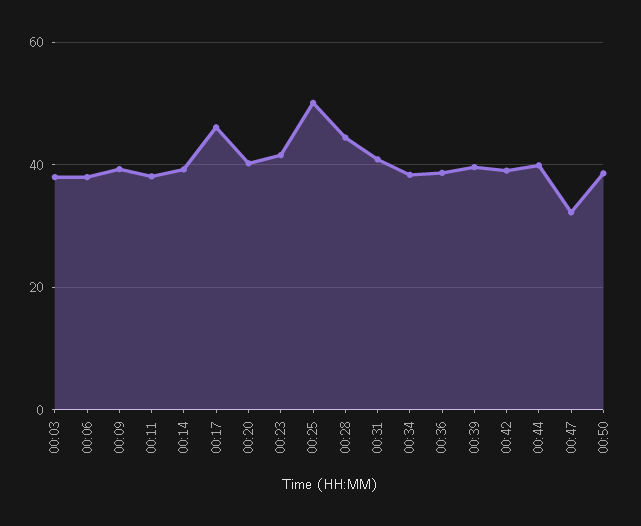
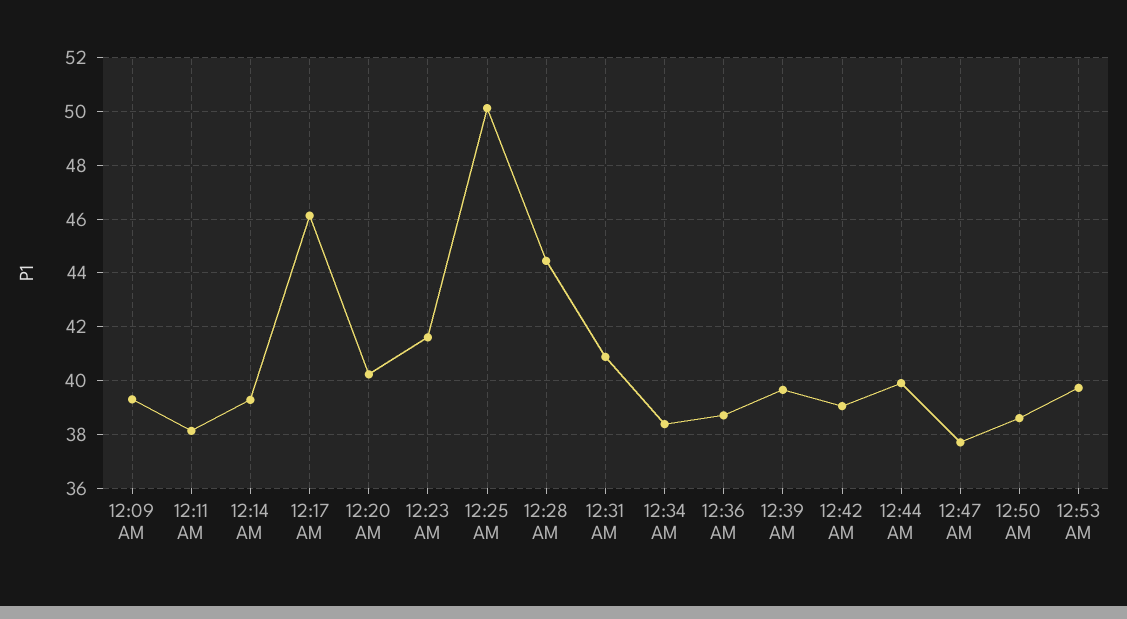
00:03: 38 -> none
00:06: 38 -> none
00:47: 32 -> 37.75
12:53 AM: none -> 39.75

